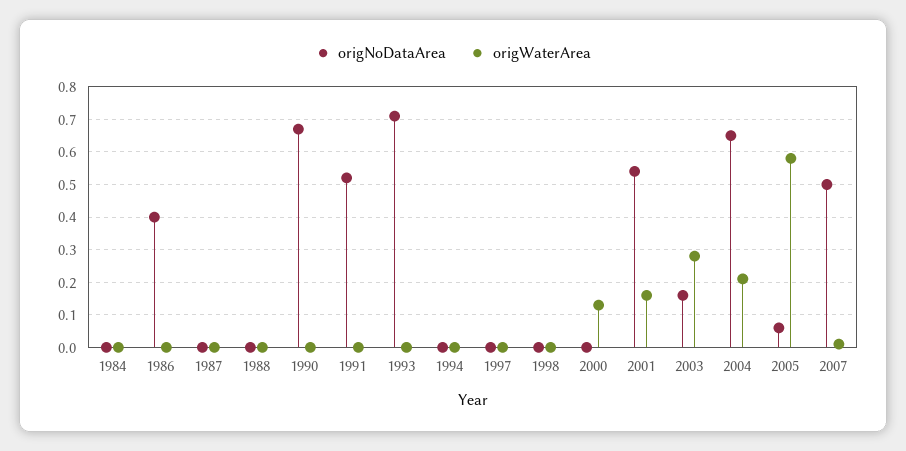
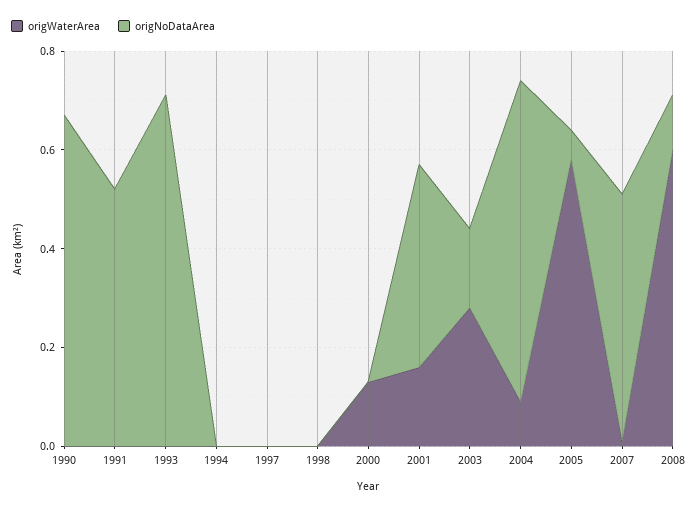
origNoDataArea, 1984: 0 -> none
origWaterArea, 1984: 0 -> none
origNoDataArea, 1986: 0.4 -> none
origWaterArea, 1986: 0 -> none
origNoDataArea, 1987: 0 -> none
origWaterArea, 1987: 0 -> none
origNoDataArea, 1988: 0 -> none
origWaterArea, 1988: 0 -> none
origNoDataArea, 2001: 0.55 -> 0.4
origWaterArea, 2004: 0.2 -> 0.1
origWaterArea, 2008: none -> 0.6
origNoDataArea, 2008: none -> 0.1

